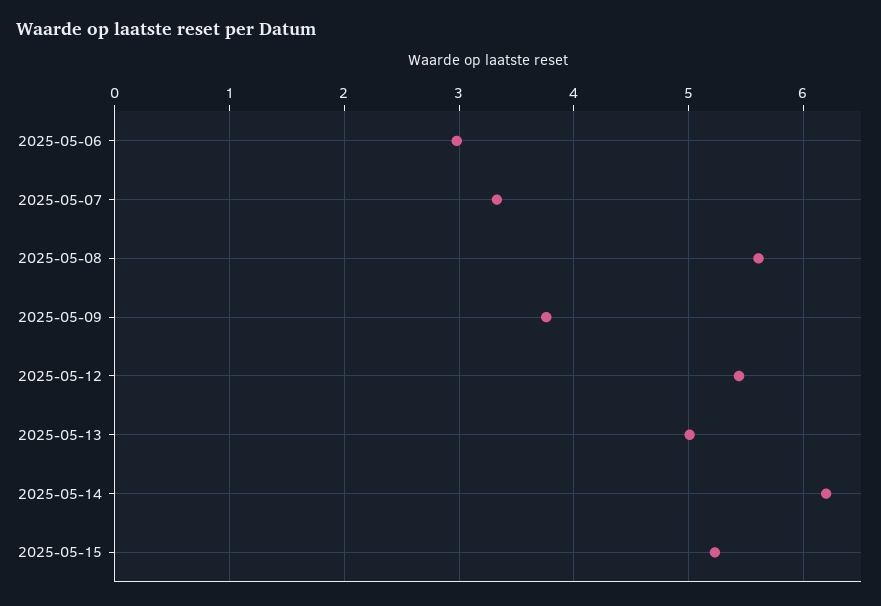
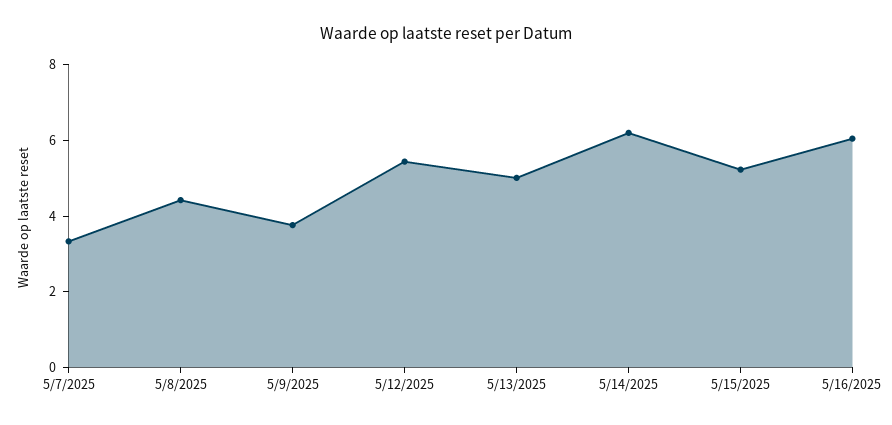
2025-05-06: 3 -> none
2025-05-08: 5.6 -> 4.5
5/16/2025: none -> 6

